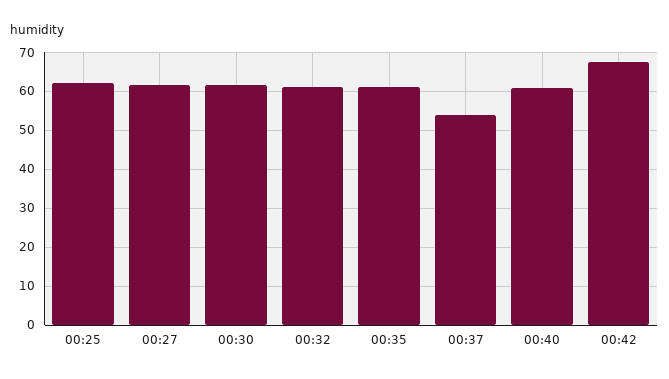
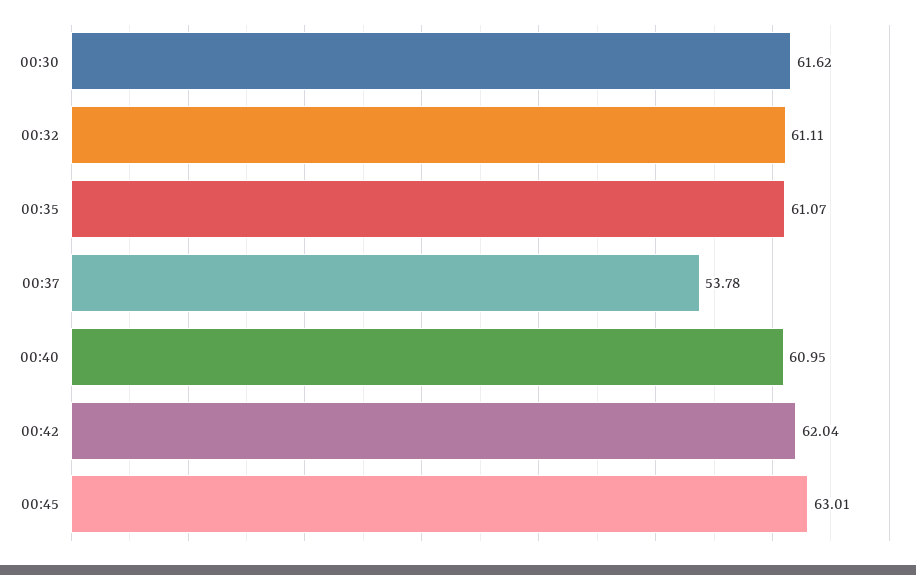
00:25: 62 -> none
00:27: 62 -> none
00:42: 68 -> 62.04
00:45: none -> 63.01

